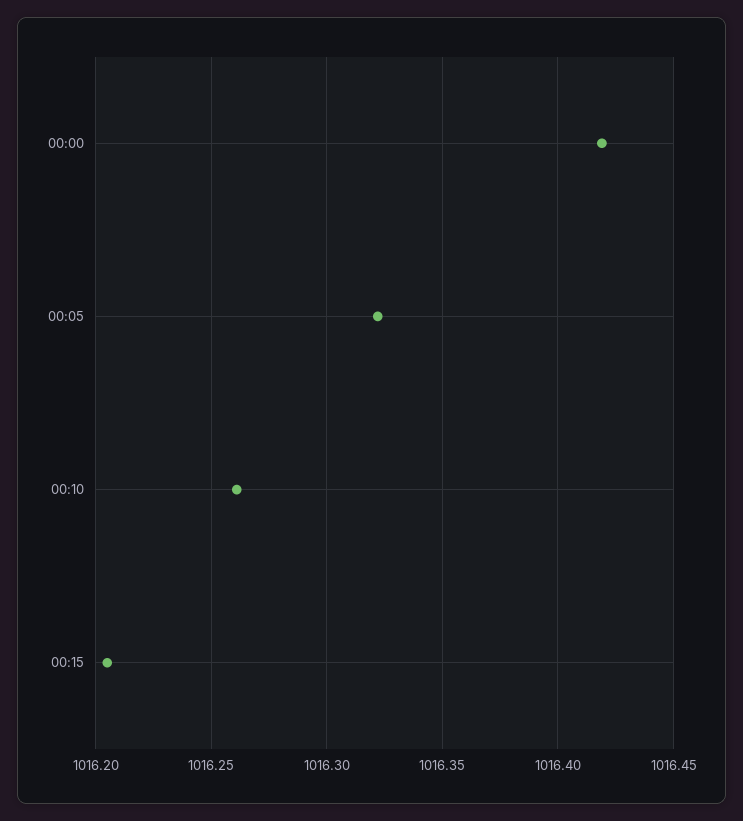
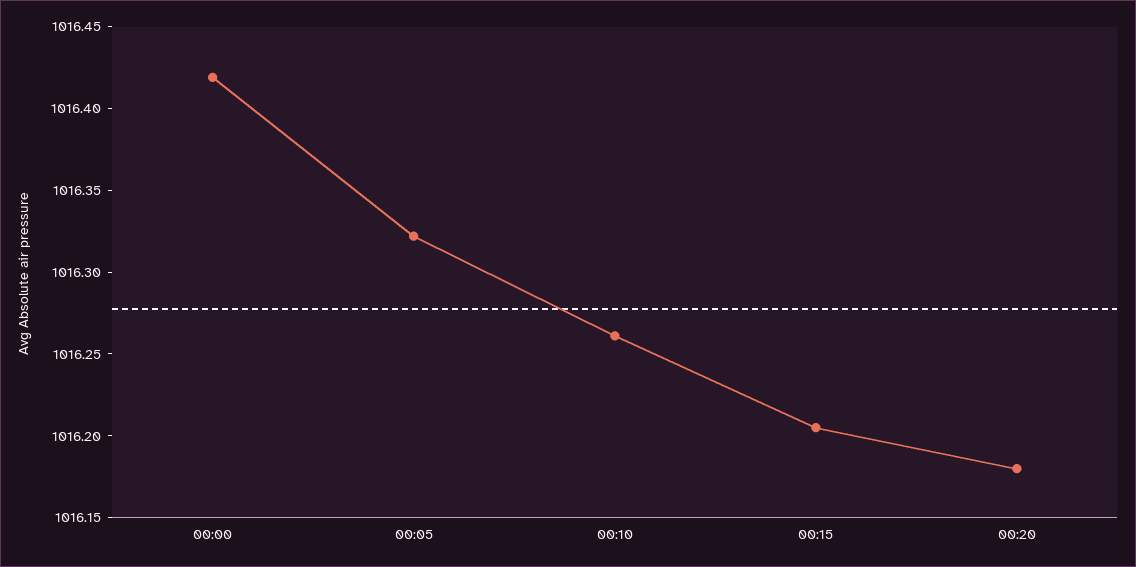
00:20: none -> 1016.18

